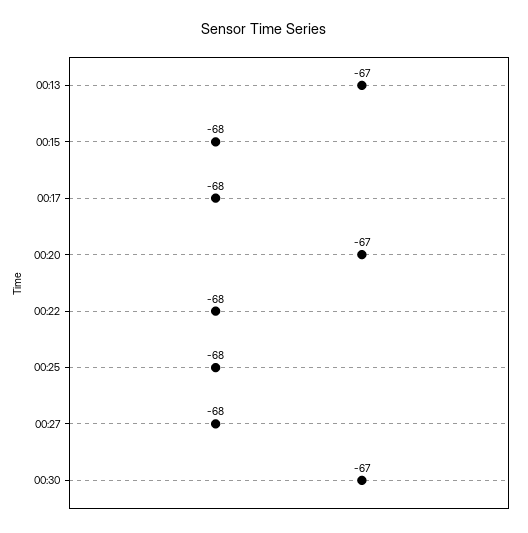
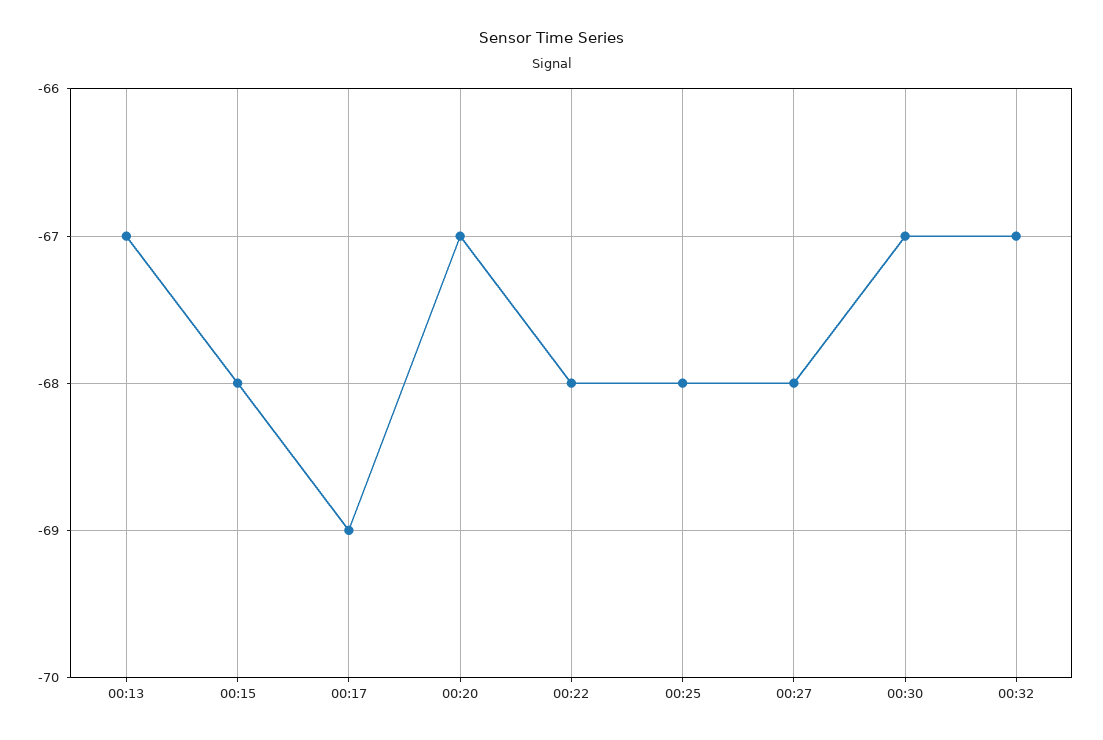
00:17: -68 -> -69
00:32: none -> -67

